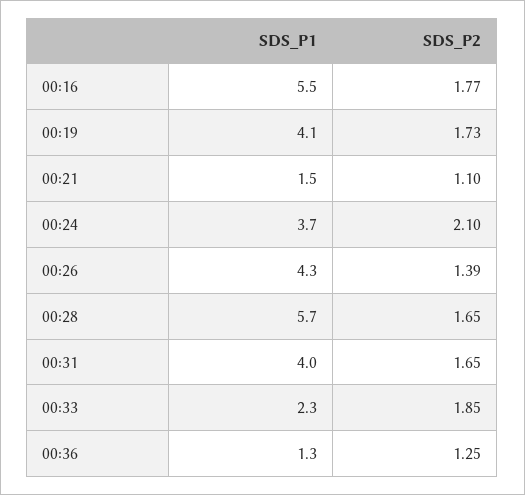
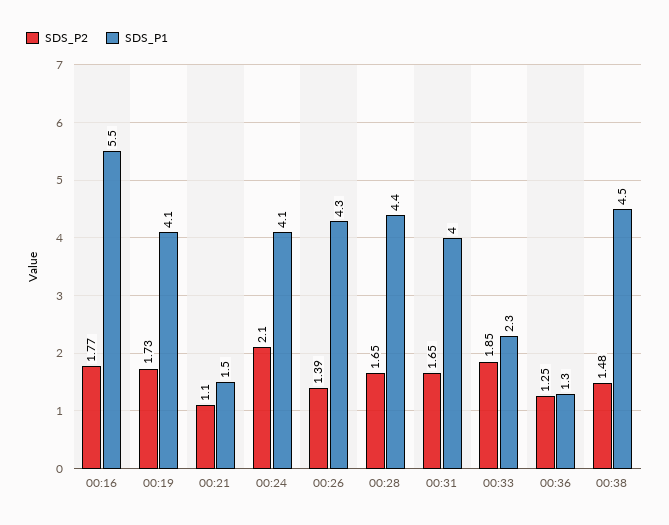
SDS_P1, 00:24: 3.7 -> 4.1
SDS_P1, 00:28: 5.7 -> 4.4
SDS_P2, 00:38: none -> 1.48
SDS_P1, 00:38: none -> 4.5

